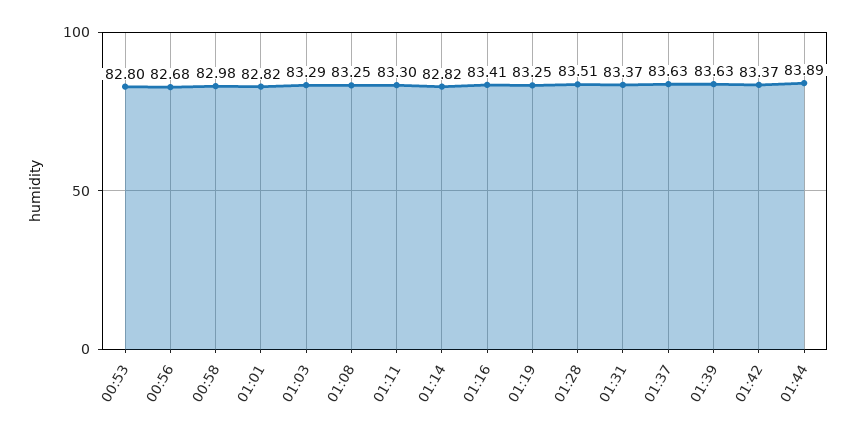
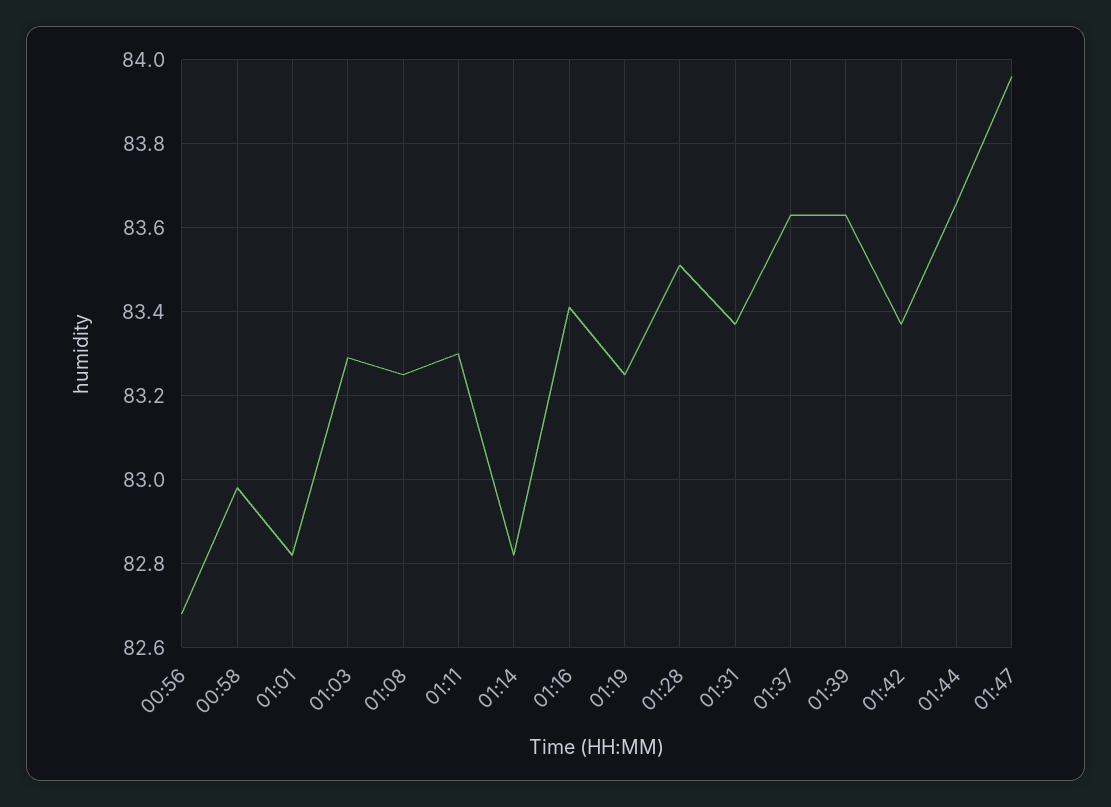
00:53: 82.8 -> none
01:44: 83.89 -> 83.65
01:47: none -> 83.95

